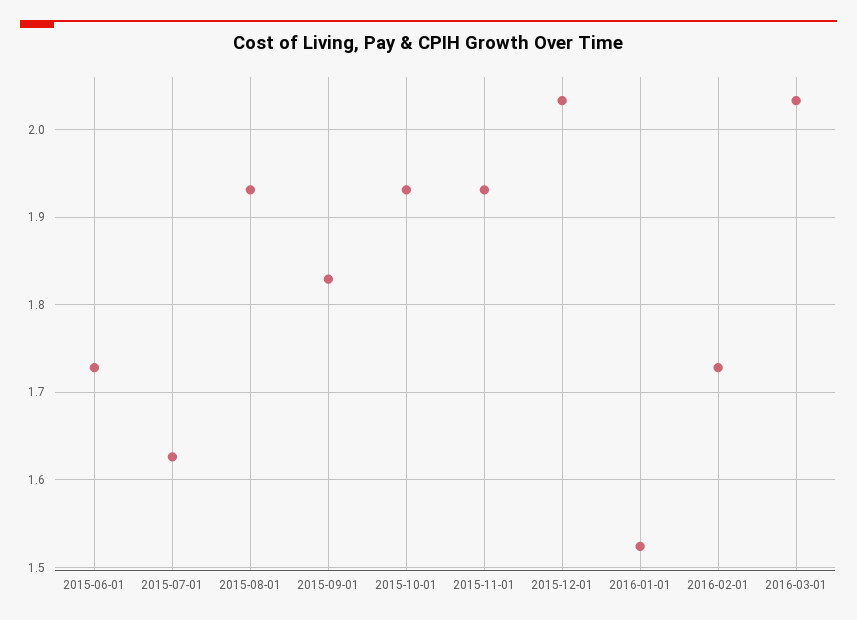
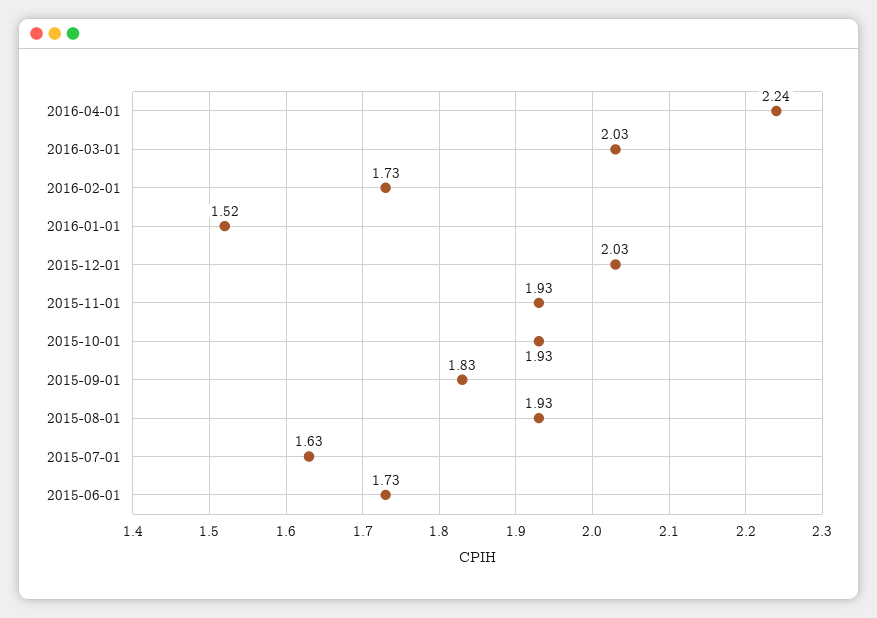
2016-04-01: none -> 2.24

